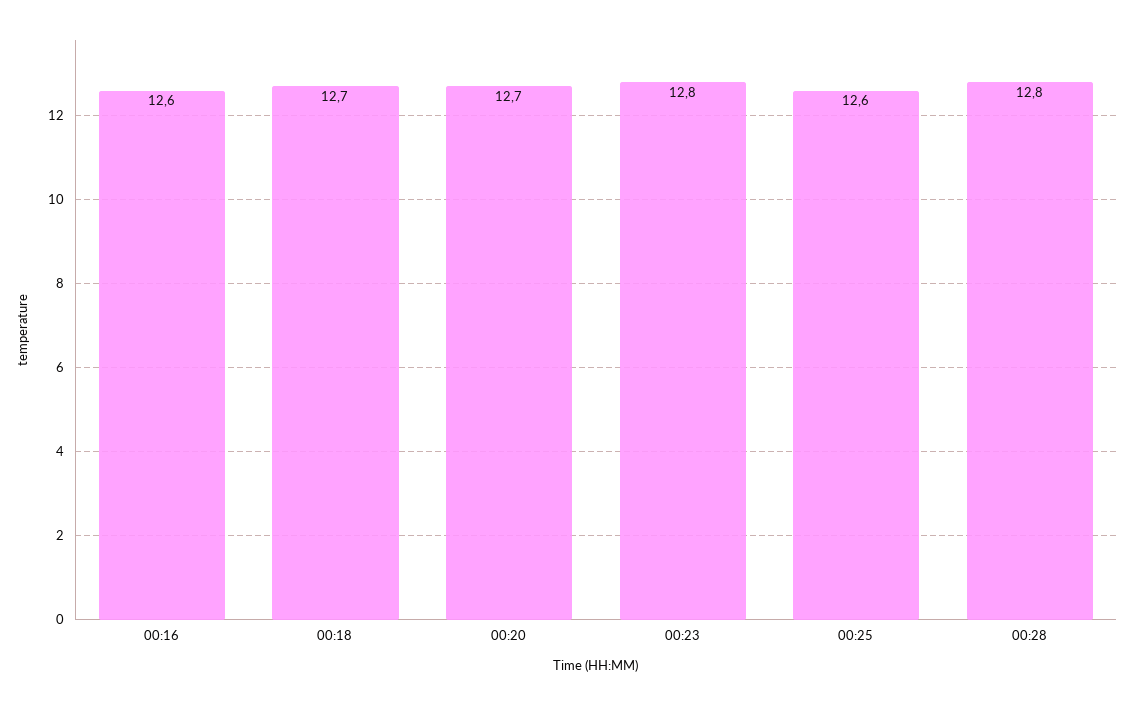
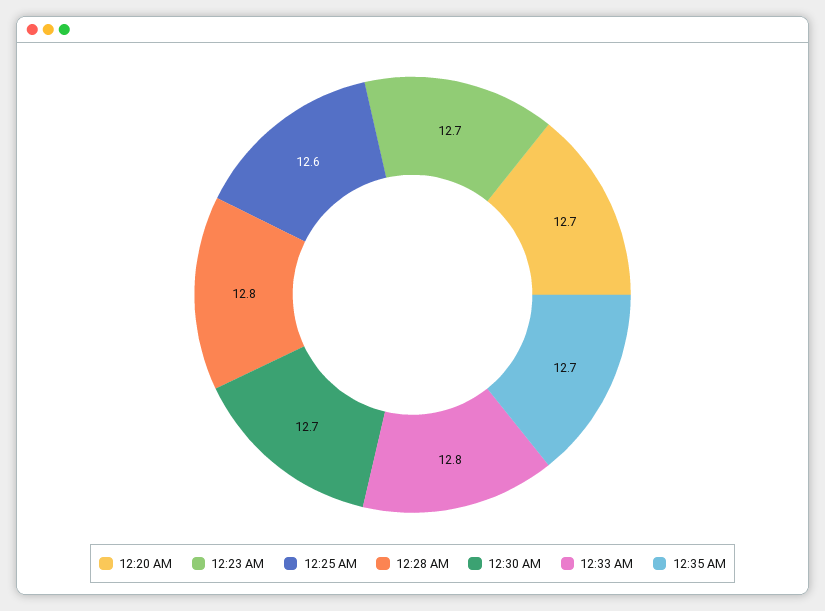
00:16: 12.6 -> none
00:18: 12.7 -> none
00:23: 12.8 -> 12.7
12:30 AM: none -> 12.7
12:33 AM: none -> 12.8
12:35 AM: none -> 12.7

